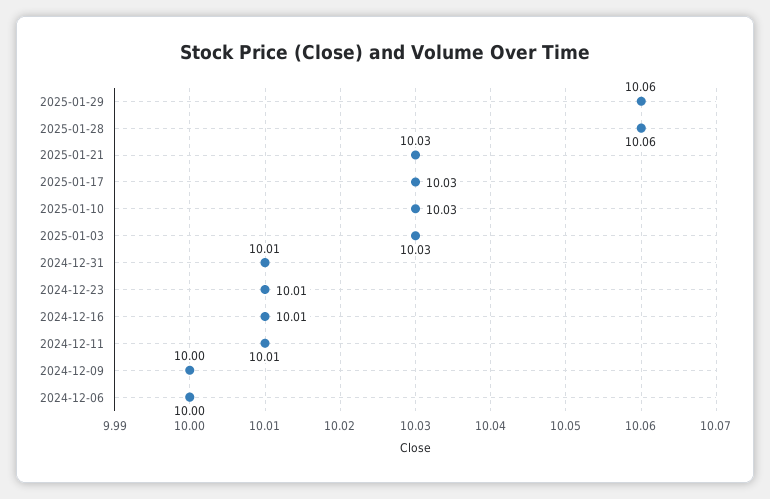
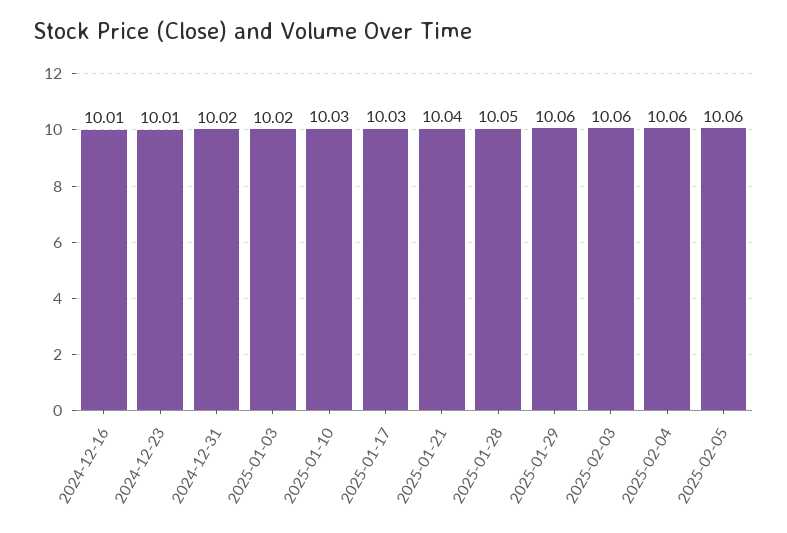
2025-01-28: 10.06 -> 10.05
2025-01-21: 10.03 -> 10.04
2025-01-03: 10.03 -> 10.02
2024-12-31: 10.01 -> 10.02
2024-12-11: 10.01 -> none
2024-12-09: 10 -> none
2024-12-06: 10 -> none
2025-02-03: none -> 10.06
2025-02-04: none -> 10.06
2025-02-05: none -> 10.06

